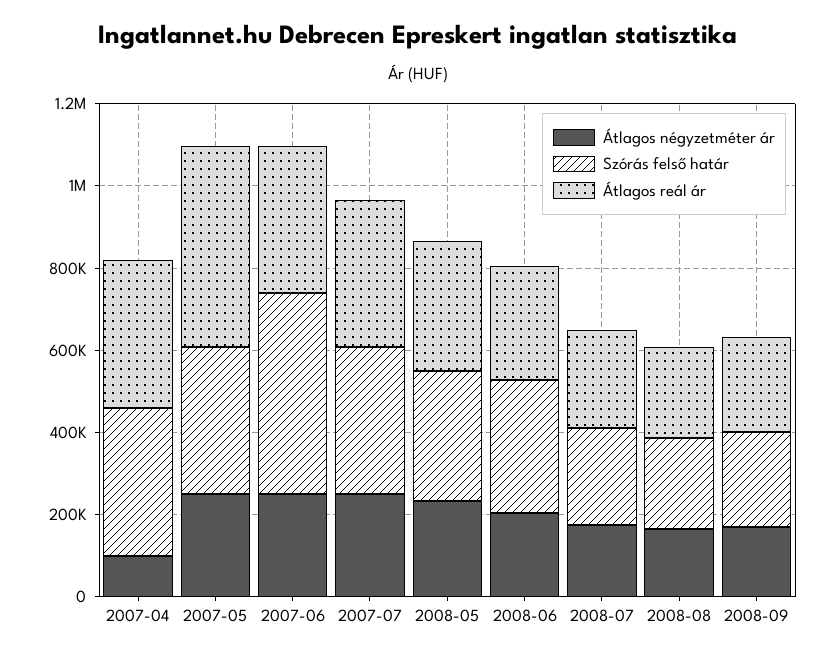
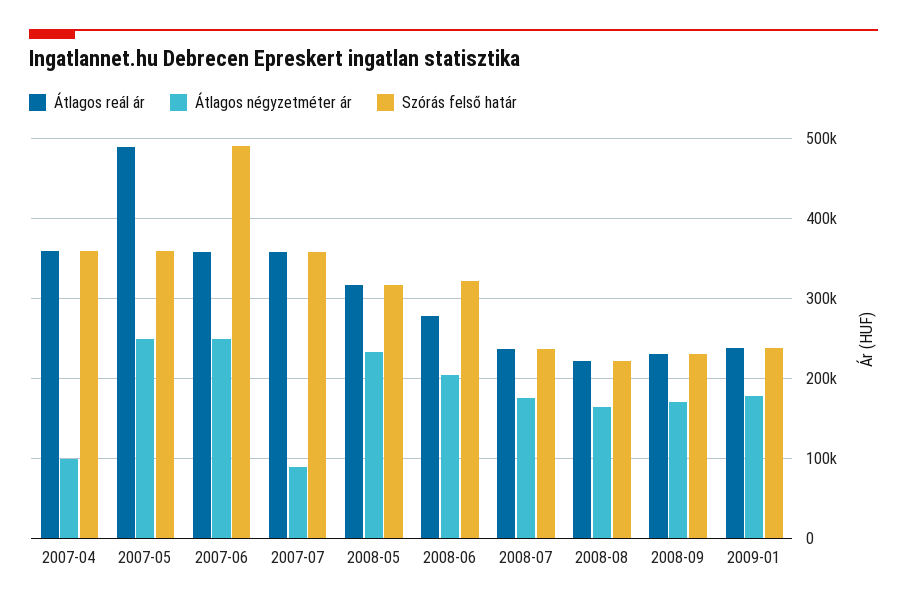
Átlagos négyzetméter ár, 2007-07: 250000 -> 90000
Átlagos reál ár, 2009-01: none -> 240000
Átlagos négyzetméter ár, 2009-01: none -> 180000
Szórás felső határ, 2009-01: none -> 240000

